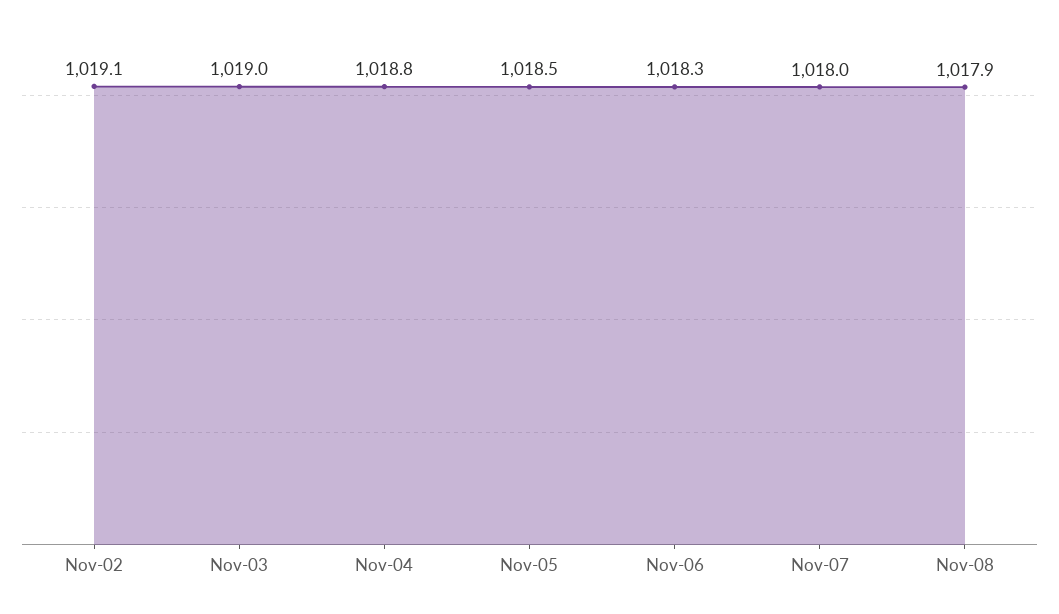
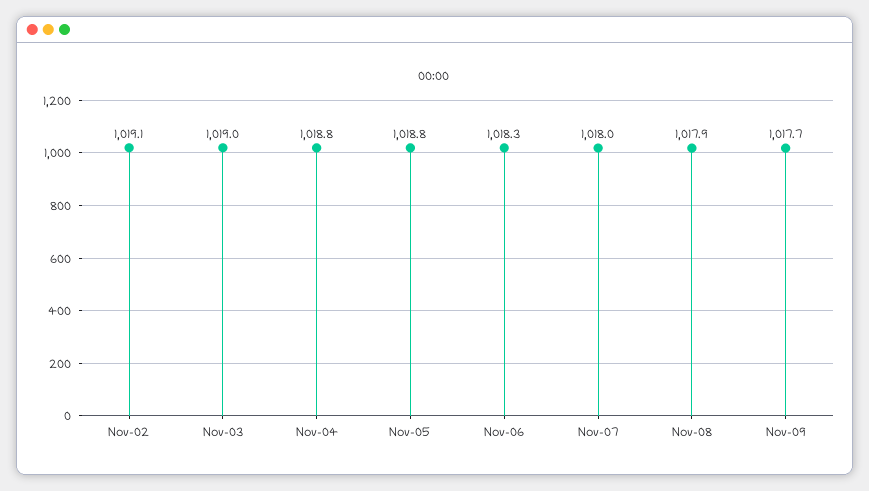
Nov-05: 1018.5 -> 1018.8
Nov-09: none -> 1017.7

